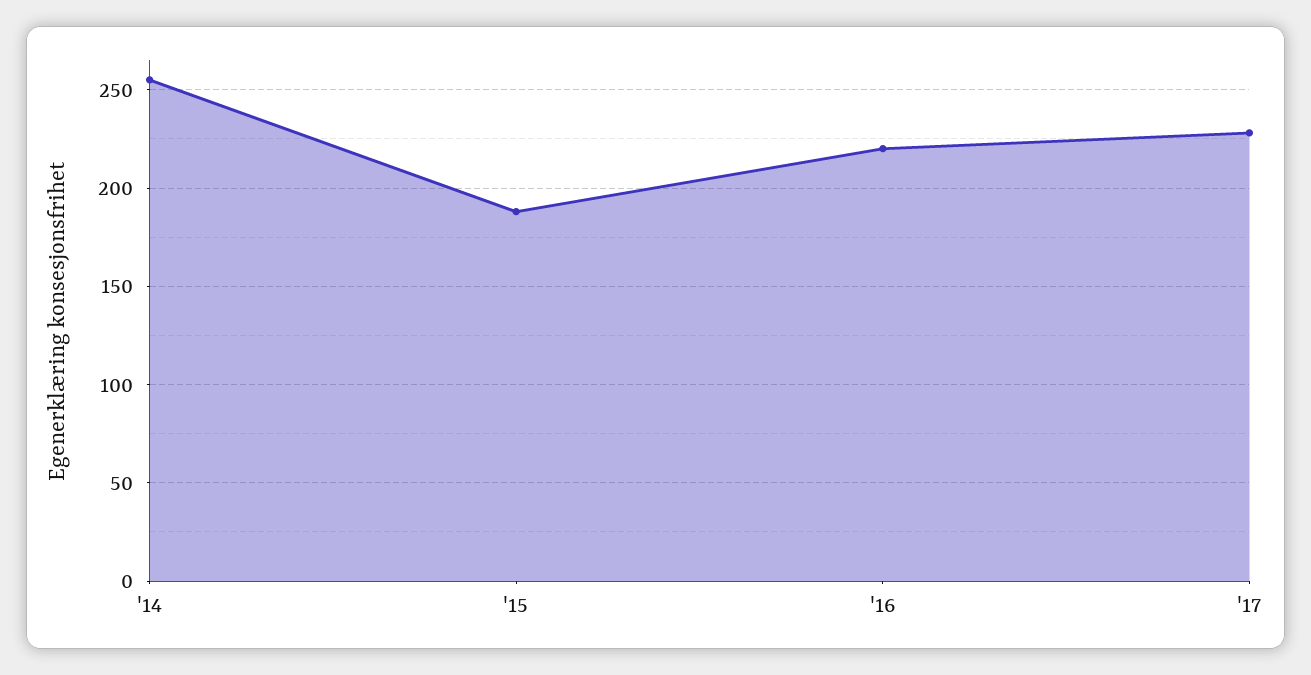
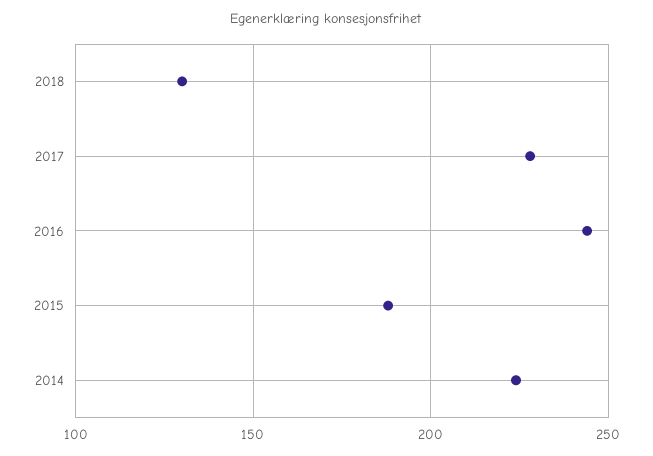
'14: 255 -> 225
'16: 220 -> 245
2018: none -> 130

